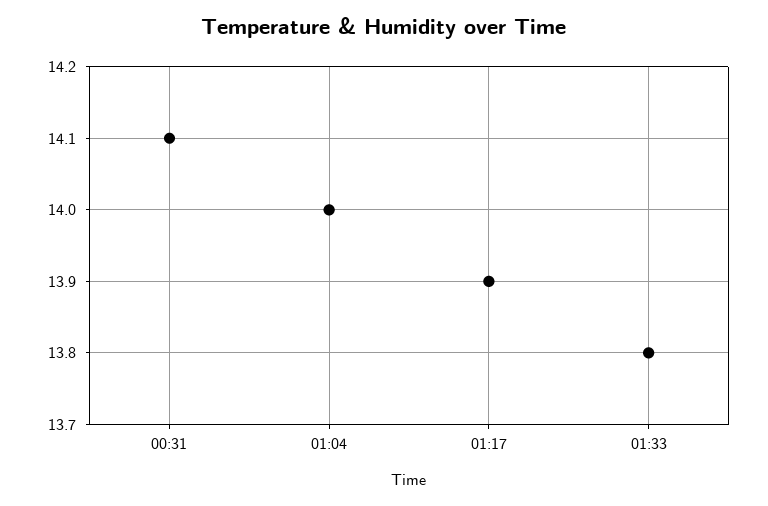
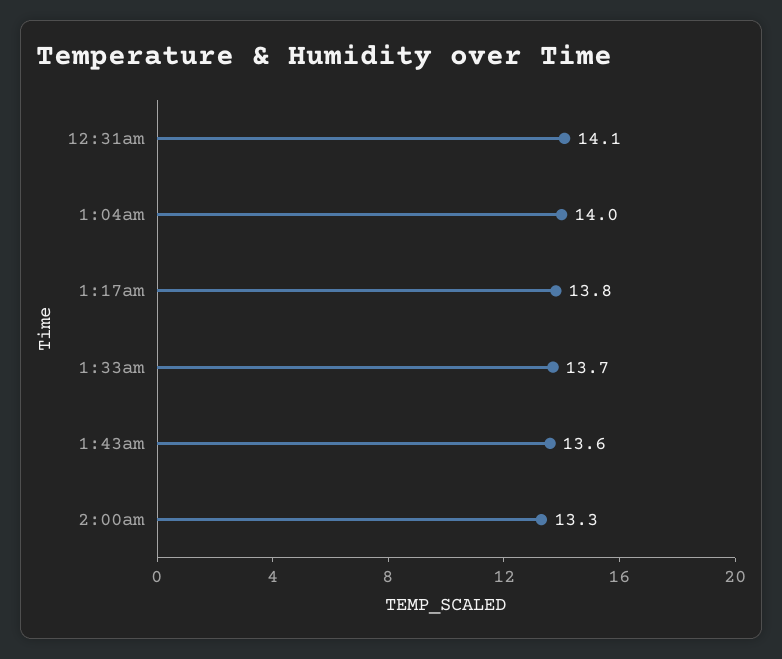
01:17: 13.9 -> 13.8
01:33: 13.8 -> 13.7
1:43am: none -> 13.6
2:00am: none -> 13.3

